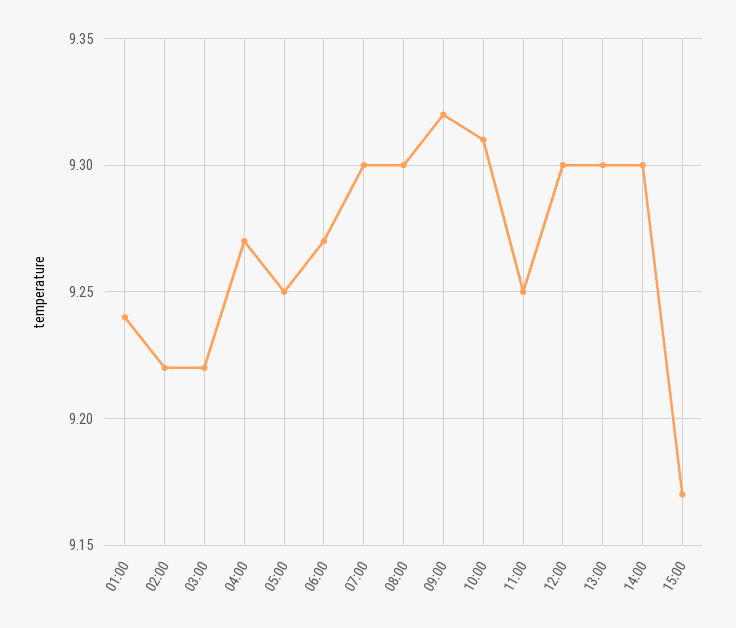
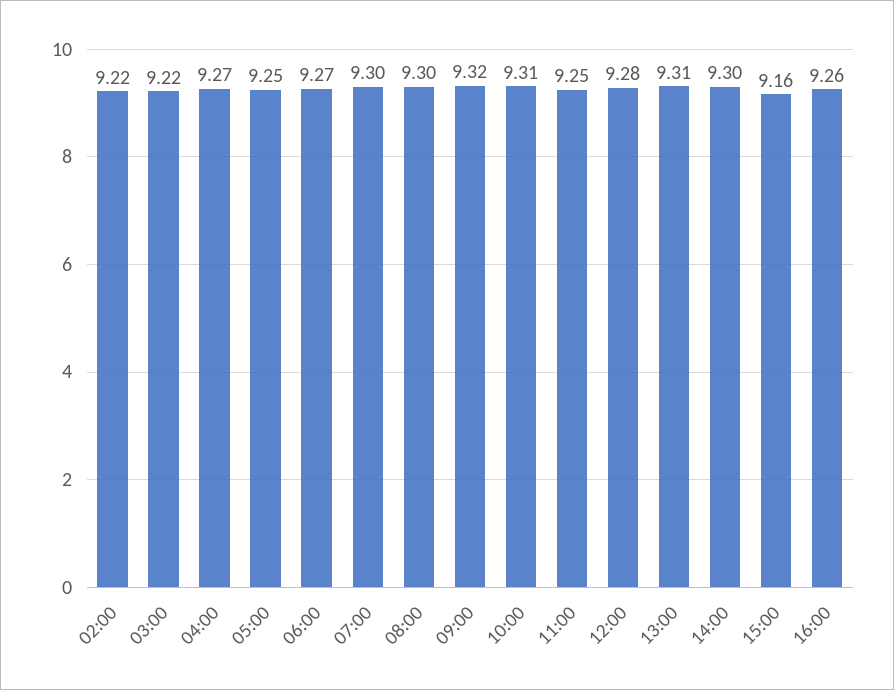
01:00: 9.24 -> none
12:00: 9.3 -> 9.28
13:00: 9.3 -> 9.31
15:00: 9.17 -> 9.16
16:00: none -> 9.26

